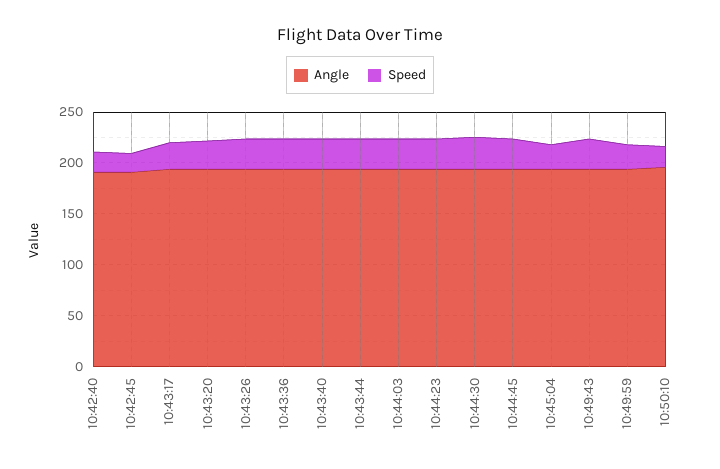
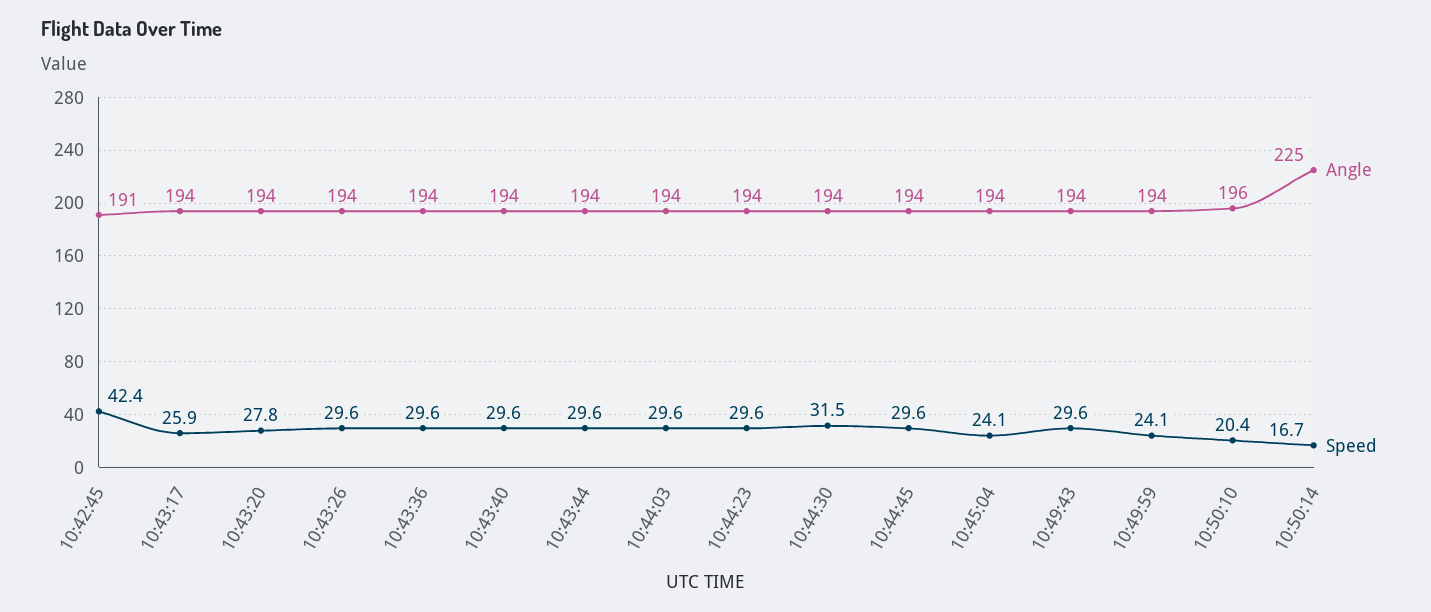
Angle, 10:42:40: 190 -> none
Speed, 10:42:40: 20 -> none
Speed, 10:42:45: 20 -> 42.4
Angle, 10:50:14: none -> 225
Speed, 10:50:14: none -> 16.7

